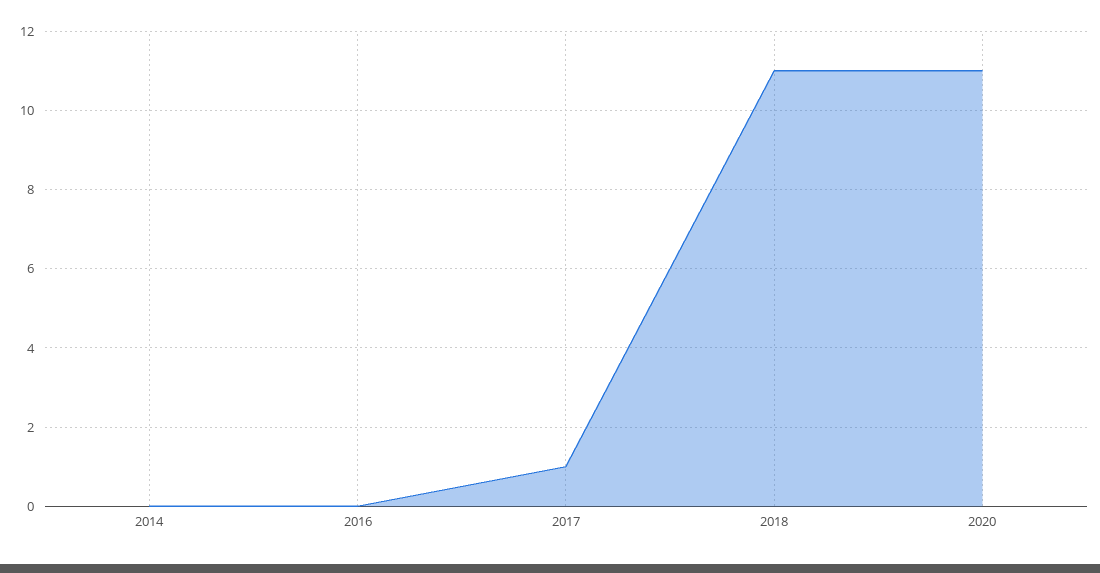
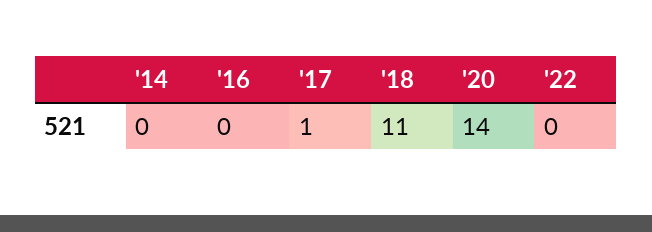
2020: 11 -> 14
'22: none -> 0

